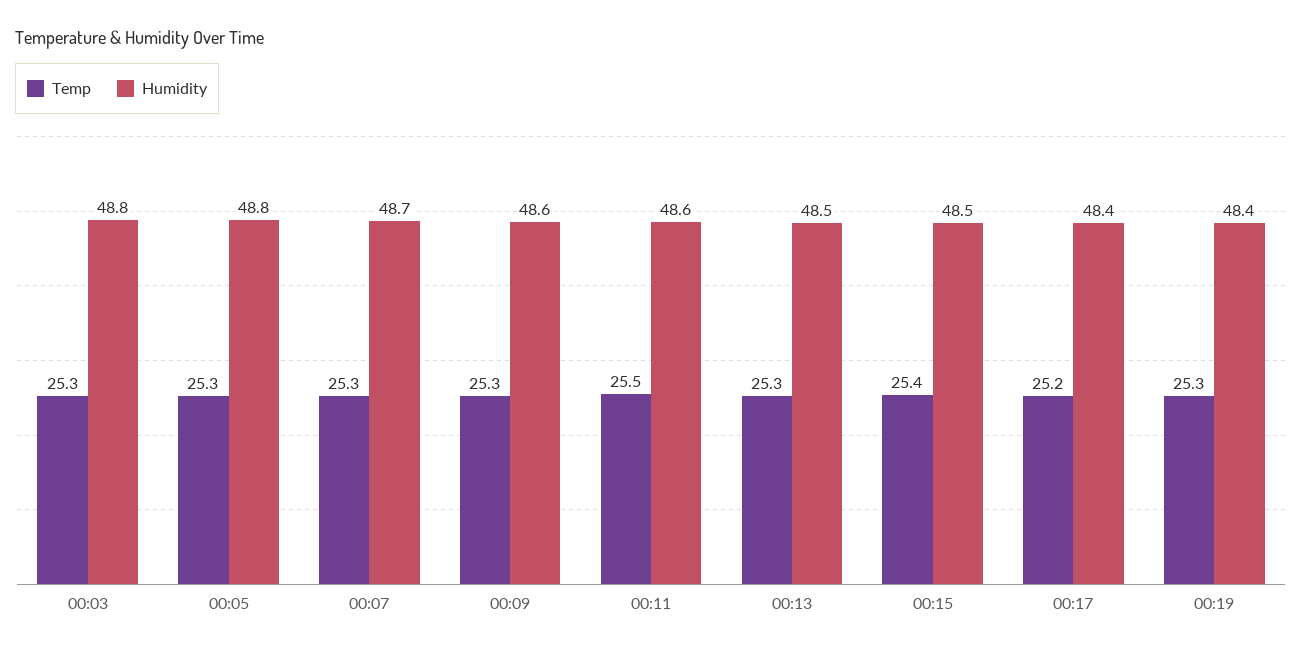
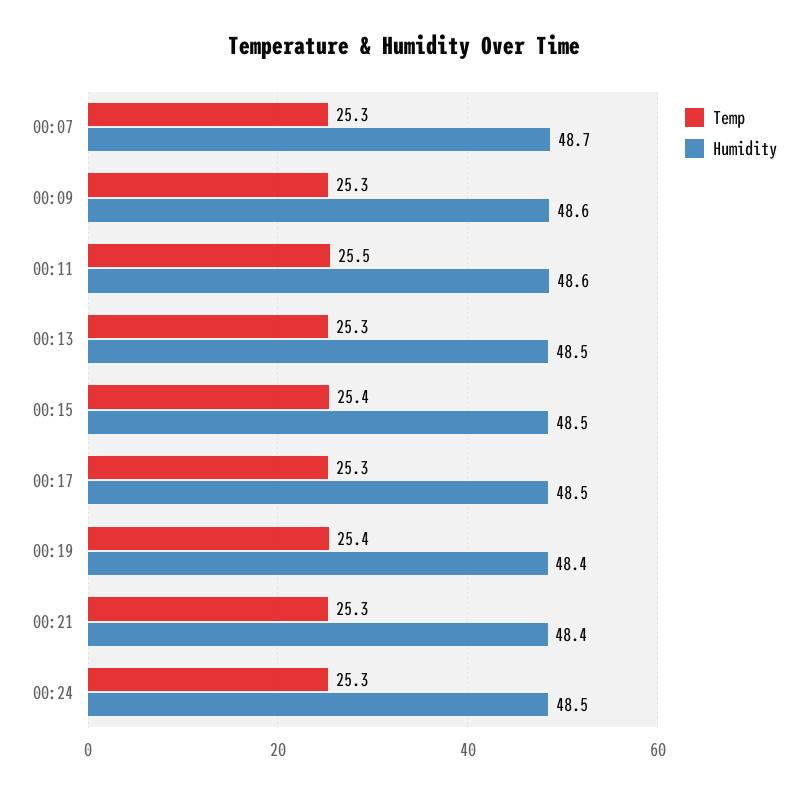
Temp, 00:03: 25.3 -> none
Humidity, 00:03: 48.8 -> none
Temp, 00:05: 25.3 -> none
Humidity, 00:05: 48.8 -> none
Temp, 00:17: 25.2 -> 25.3
Humidity, 00:17: 48.4 -> 48.5
Temp, 00:19: 25.3 -> 25.4
Temp, 00:21: none -> 25.3
Humidity, 00:21: none -> 48.4
Temp, 00:24: none -> 25.3
Humidity, 00:24: none -> 48.5

